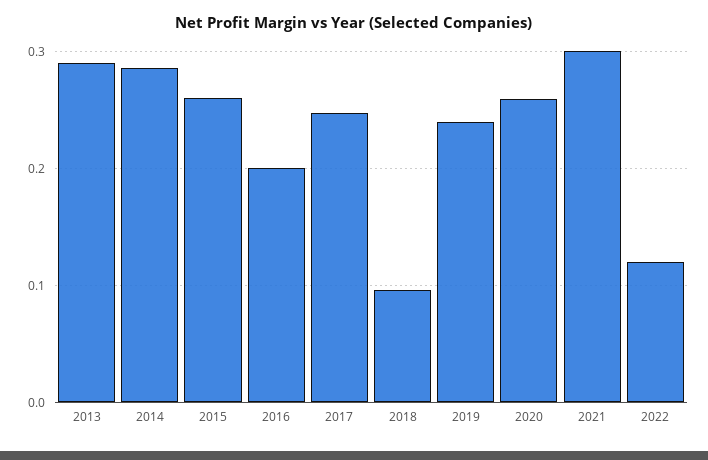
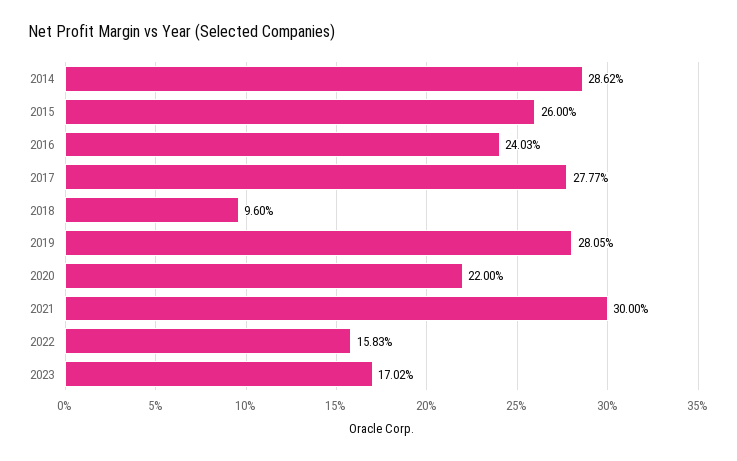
2013: 0.29 -> none
2016: 0.2 -> 0.2403
2017: 0.25 -> 0.2777
2019: 0.24 -> 0.2805
2020: 0.26 -> 0.22
2022: 0.12 -> 0.1583
2023: none -> 0.1702

